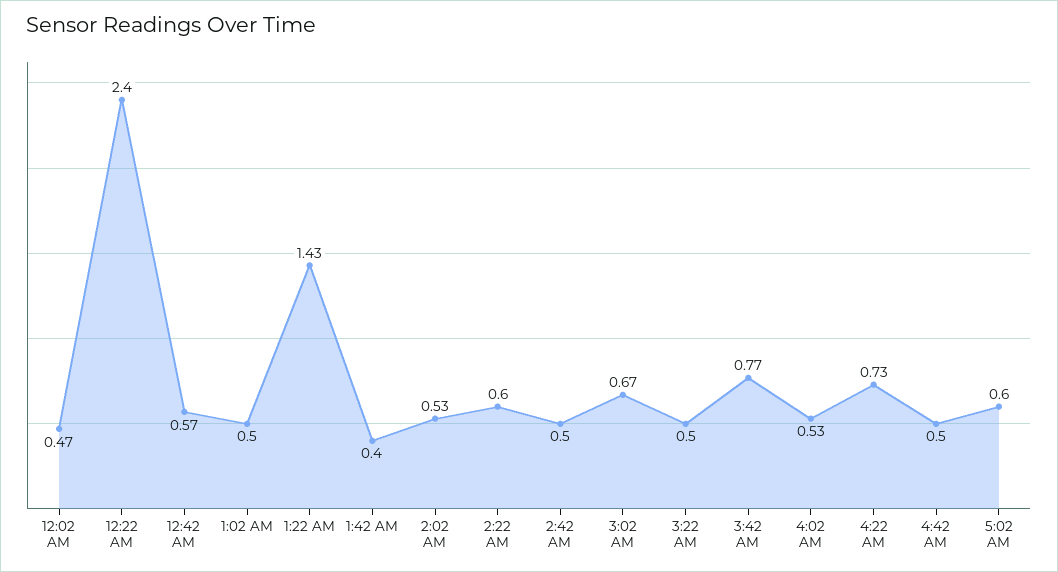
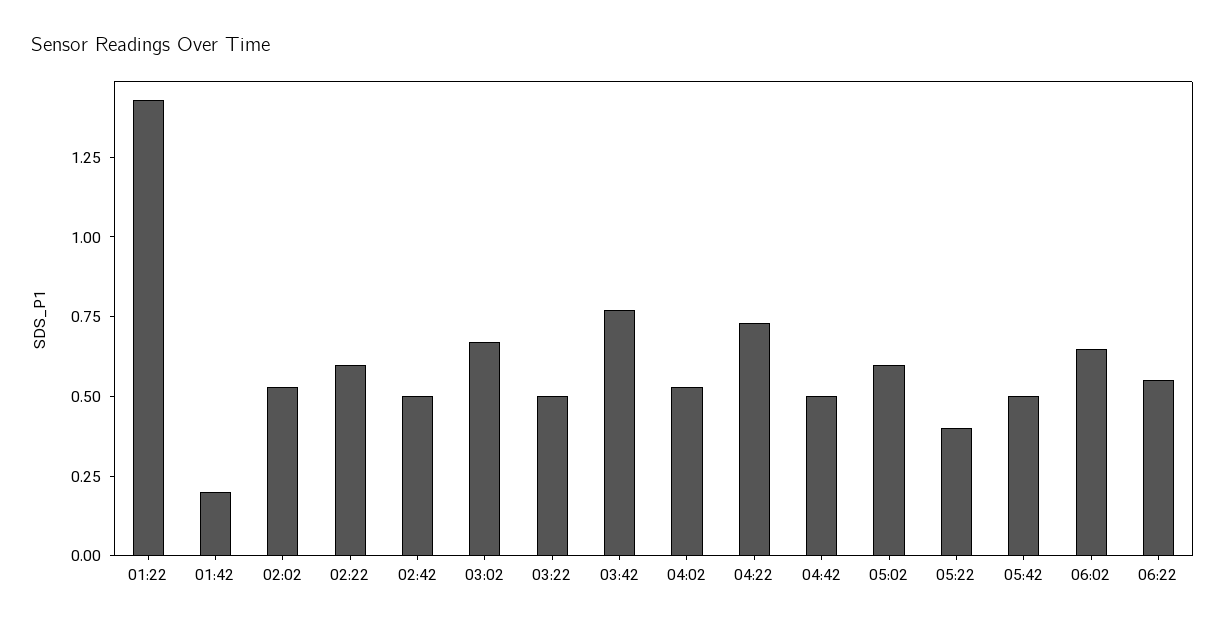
12:02 AM: 0.47 -> none
12:22 AM: 2.4 -> none
12:42 AM: 0.57 -> none
1:02 AM: 0.5 -> none
1:42 AM: 0.4 -> 0.2
05:22: none -> 0.4
05:42: none -> 0.5
06:02: none -> 0.65
06:22: none -> 0.55

